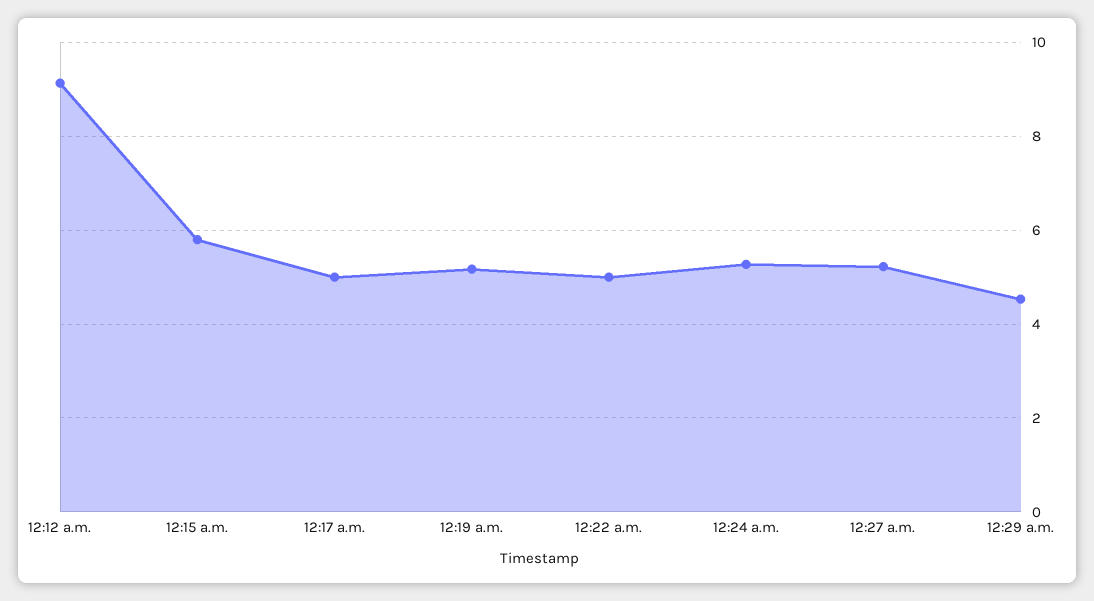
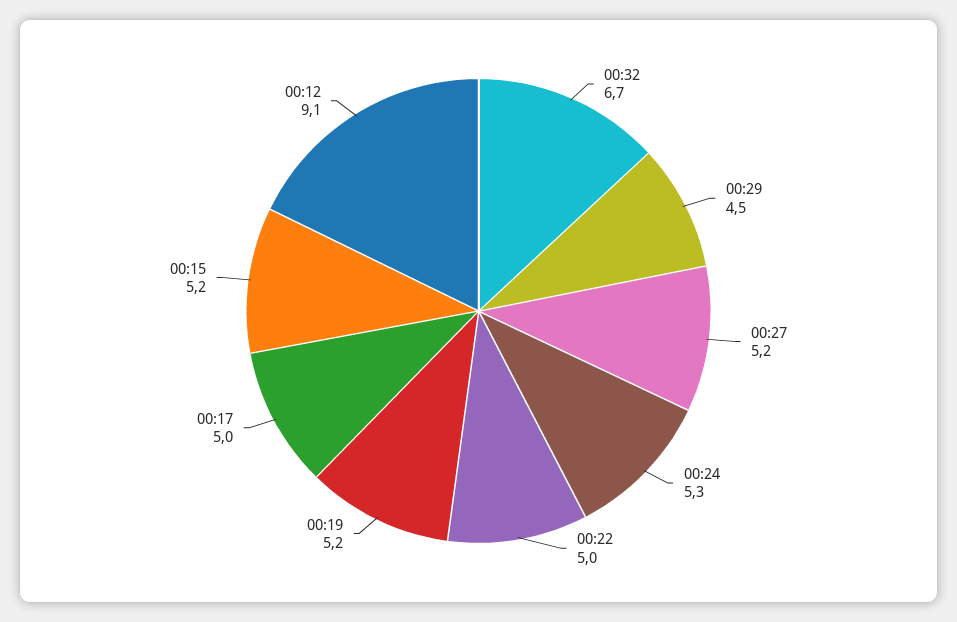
12:15 a.m.: 5.8 -> 5.2
00:32: none -> 6.7

